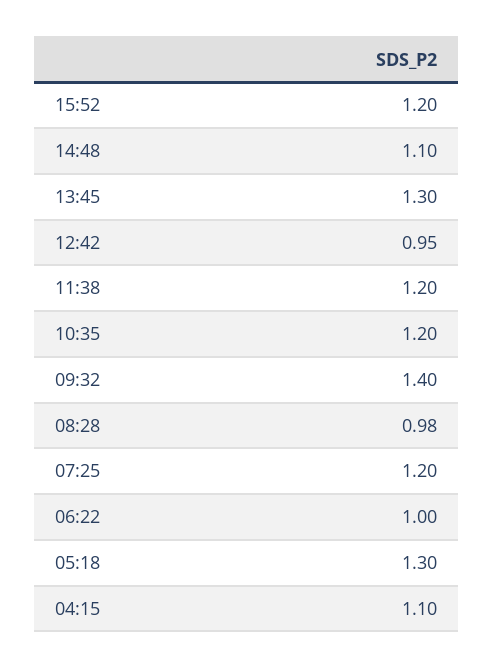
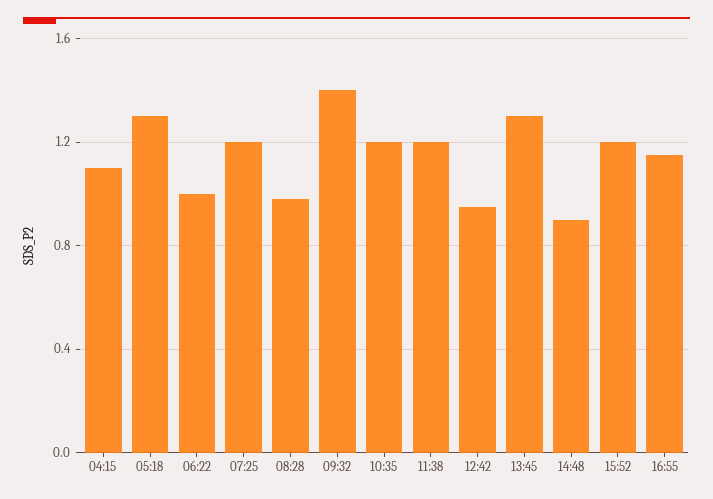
14:48: 1.1 -> 0.9
16:55: none -> 1.15

